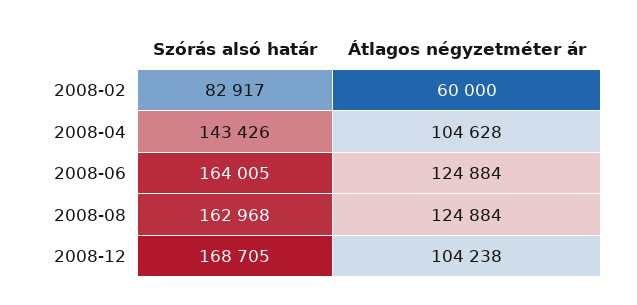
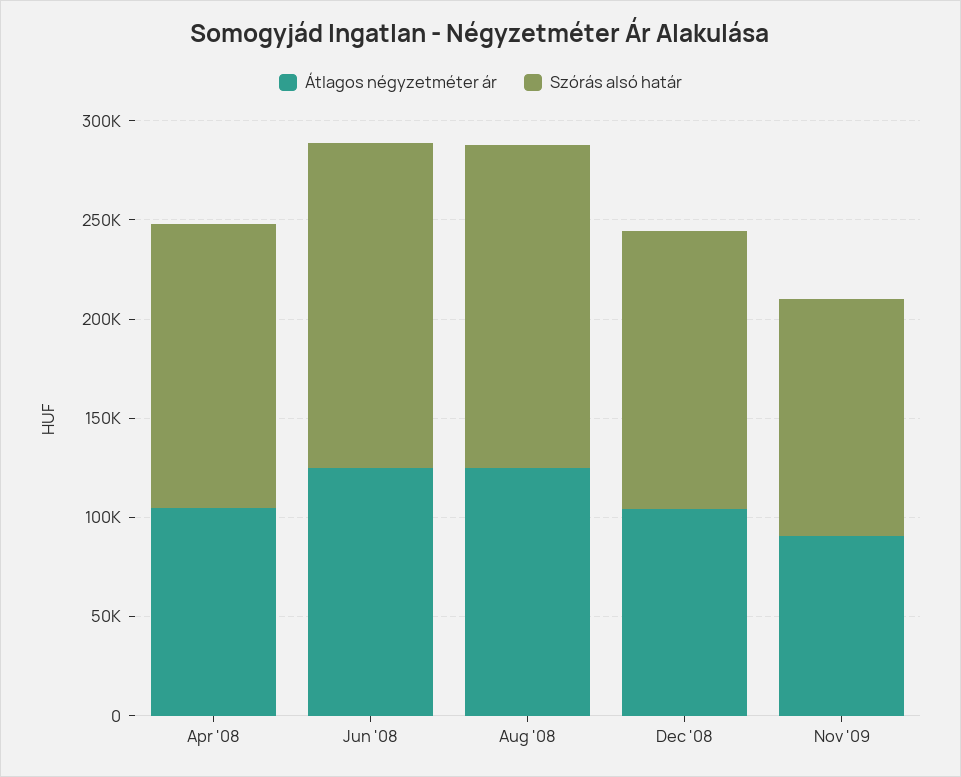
Szórás alsó határ, 2008-02: 82917 -> none
Átlagos négyzetméter ár, 2008-02: 60000 -> none
Szórás alsó határ, 2008-12: 168705 -> 140000
Átlagos négyzetméter ár, Nov '09: none -> 90000
Szórás alsó határ, Nov '09: none -> 120000

